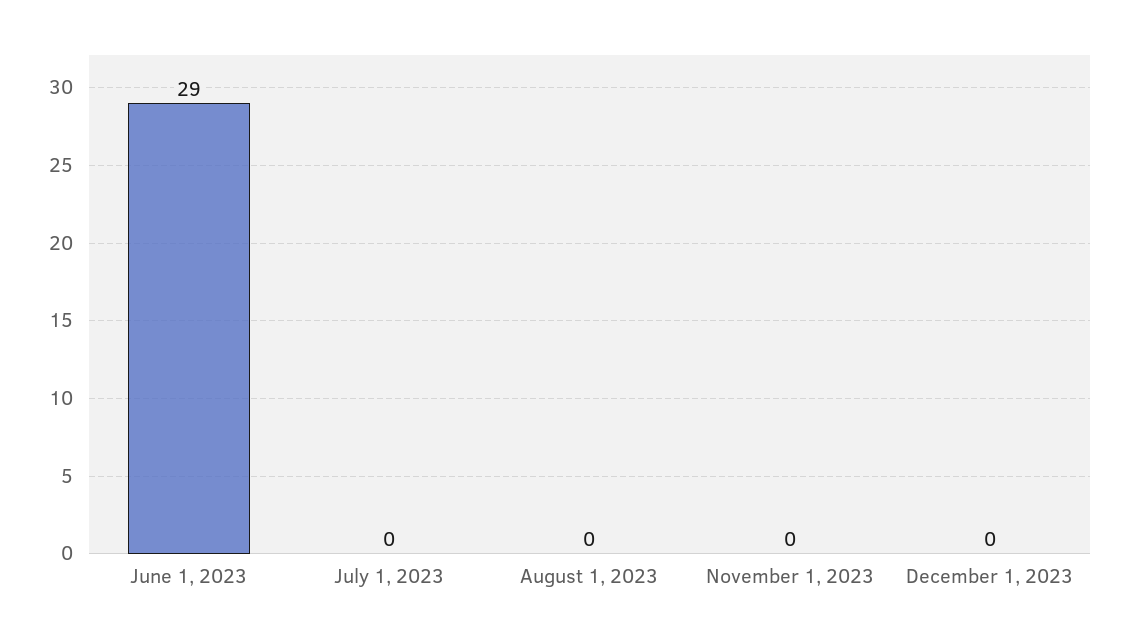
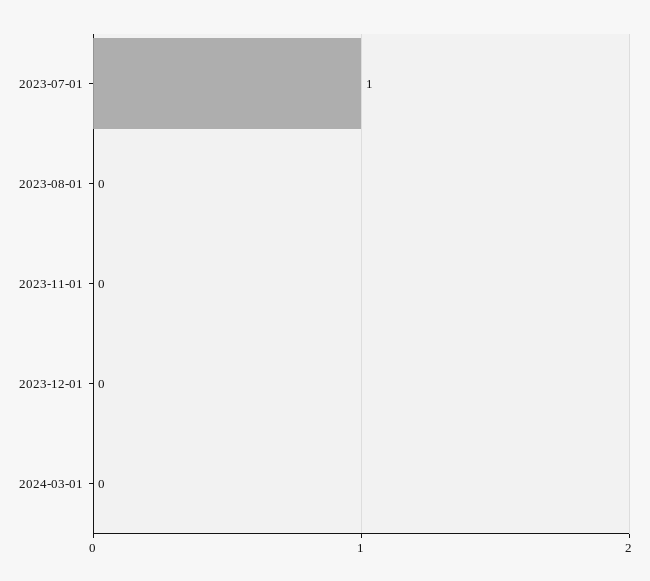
June 1, 2023: 29 -> none
July 1, 2023: 0 -> 1
2024-03-01: none -> 0

